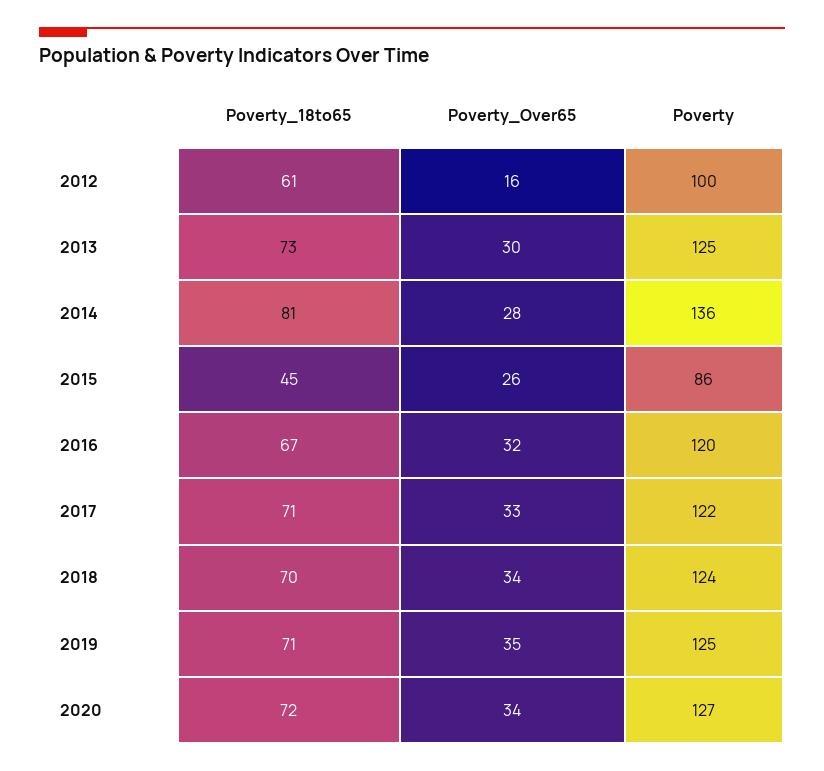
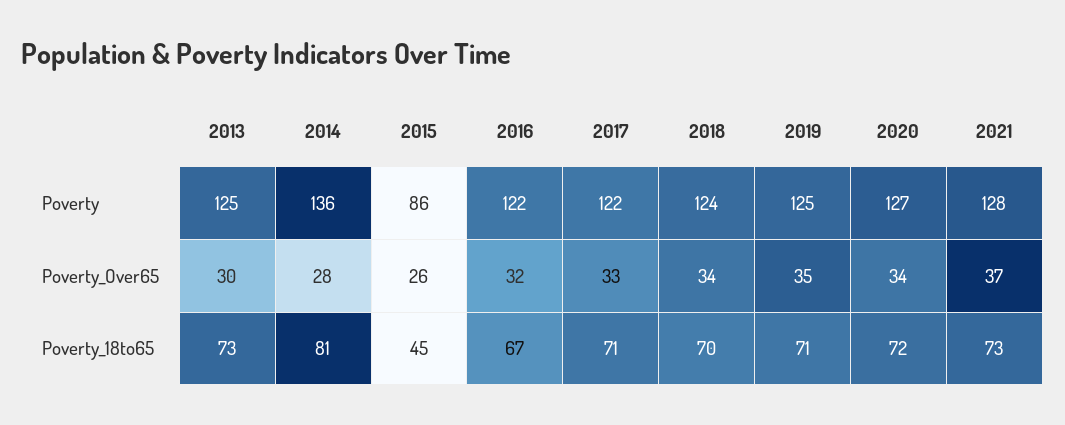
Poverty_18to65, 2012: 61 -> none
Poverty_Over65, 2012: 16 -> none
Poverty, 2012: 100 -> none
Poverty, 2016: 120 -> 122
Poverty, 2021: none -> 128
Poverty_Over65, 2021: none -> 37
Poverty_18to65, 2021: none -> 73

